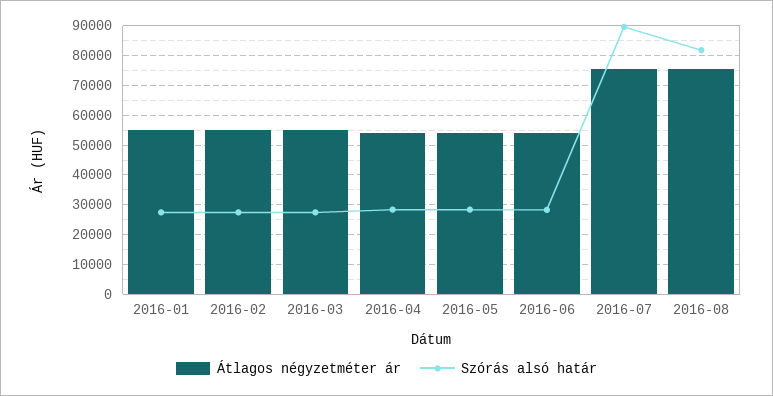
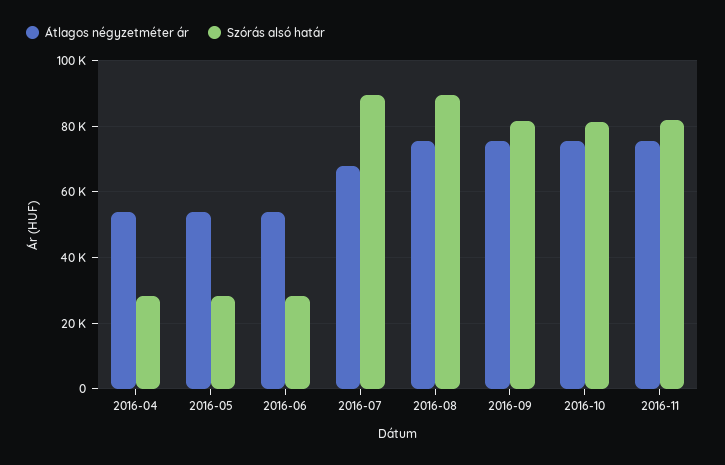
Átlagos négyzetméter ár, 2016-01: 55000 -> none
Szórás alsó határ, 2016-01: 27500 -> none
Átlagos négyzetméter ár, 2016-02: 55000 -> none
Szórás alsó határ, 2016-02: 27500 -> none
Átlagos négyzetméter ár, 2016-03: 55000 -> none
Szórás alsó határ, 2016-03: 27500 -> none
Átlagos négyzetméter ár, 2016-07: 75000 -> 68000
Szórás alsó határ, 2016-08: 82500 -> 90000
Átlagos négyzetméter ár, 2016-09: none -> 76000
Szórás alsó határ, 2016-09: none -> 82000
Átlagos négyzetméter ár, 2016-10: none -> 76000
Szórás alsó határ, 2016-10: none -> 82000
Átlagos négyzetméter ár, 2016-11: none -> 76000
Szórás alsó határ, 2016-11: none -> 82000

